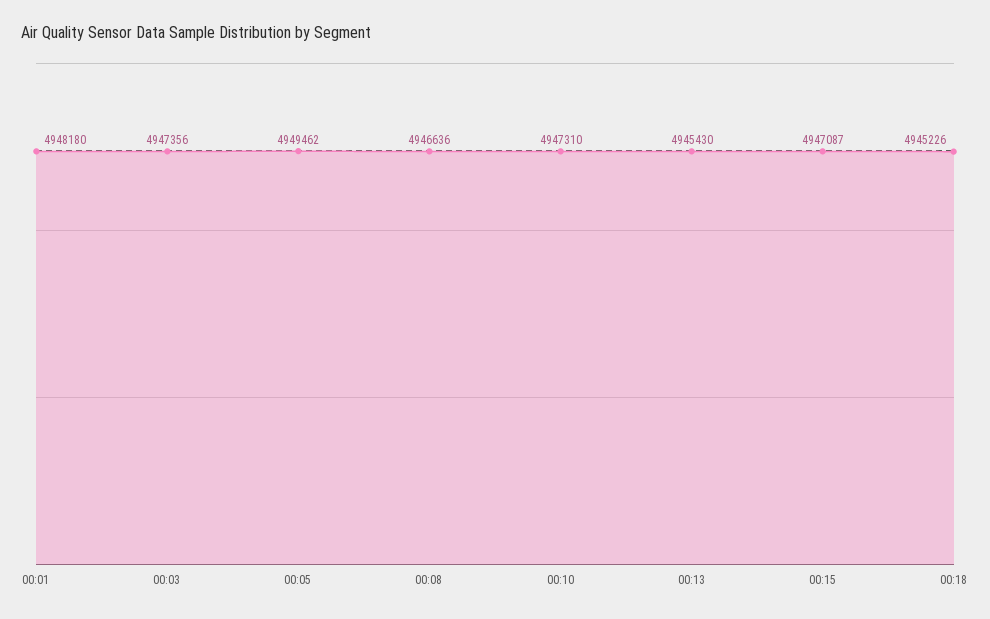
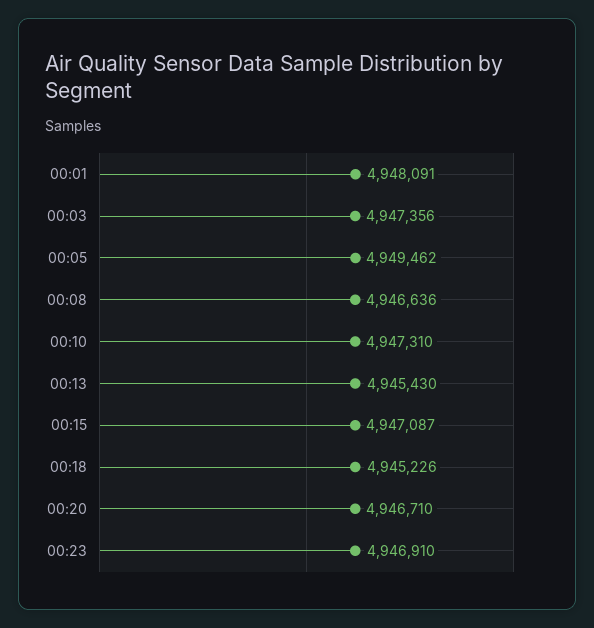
00:01: 4948180 -> 4948091
00:20: none -> 4946710
00:23: none -> 4946910

